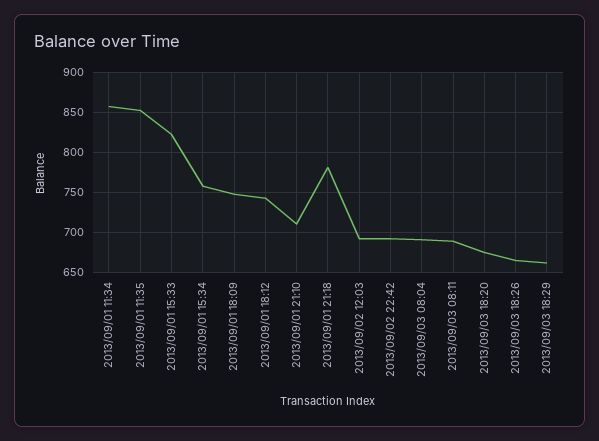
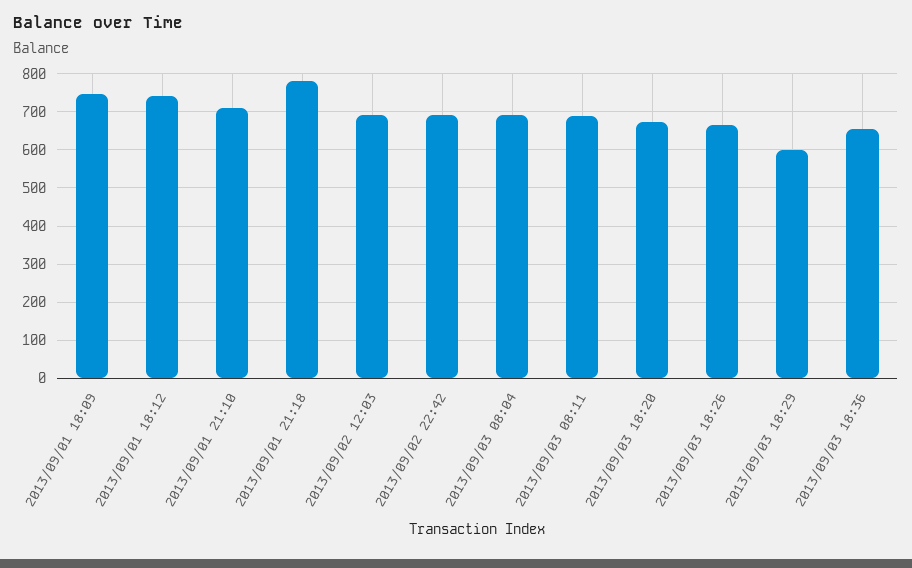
2013/09/01 11:34: 860 -> none
2013/09/01 11:35: 850 -> none
2013/09/01 15:33: 820 -> none
2013/09/01 15:34: 760 -> none
2013/09/03 18:29: 660 -> 600
2013/09/03 18:36: none -> 660

